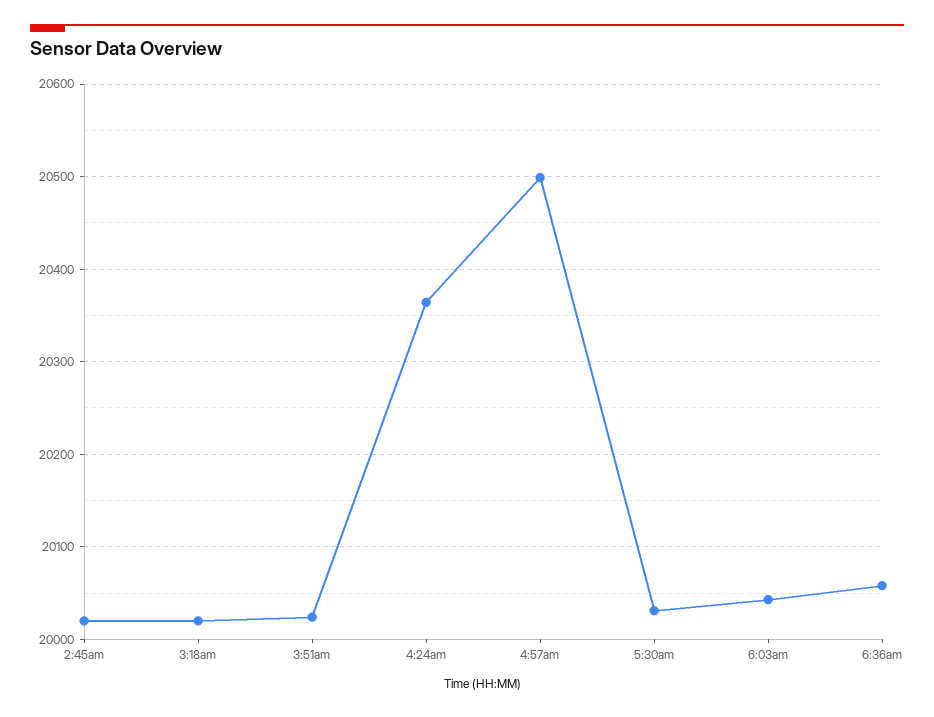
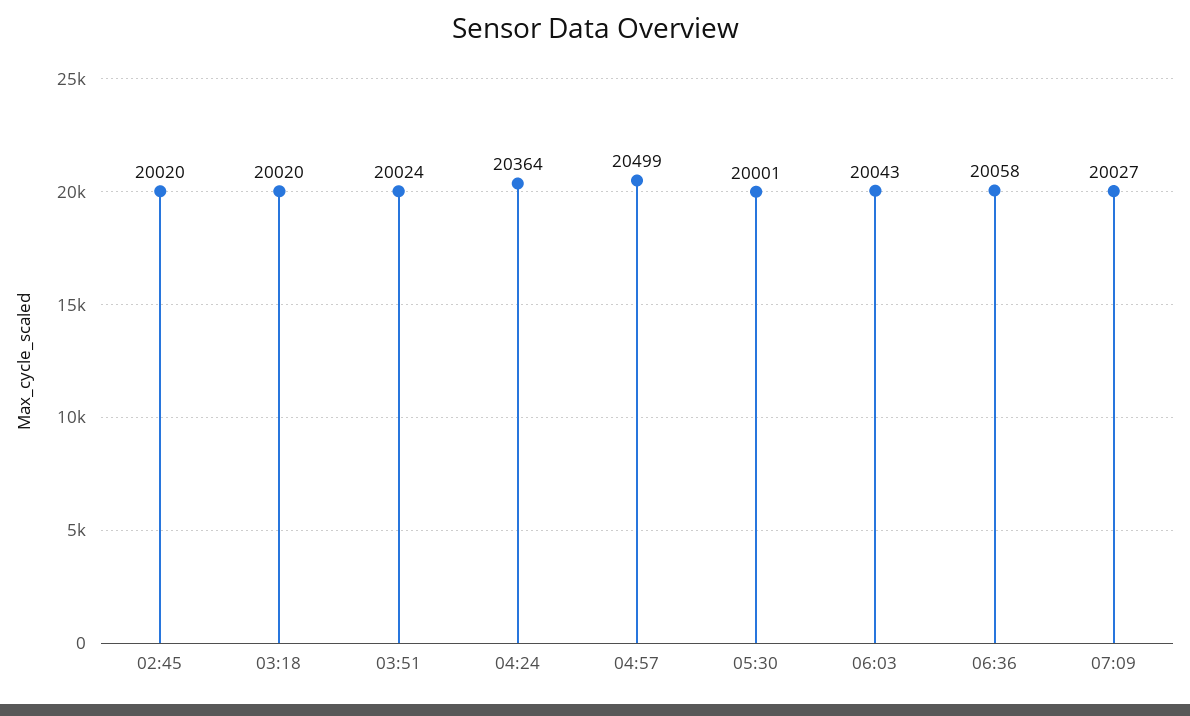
5:30am: 20030 -> 20001
07:09: none -> 20027

